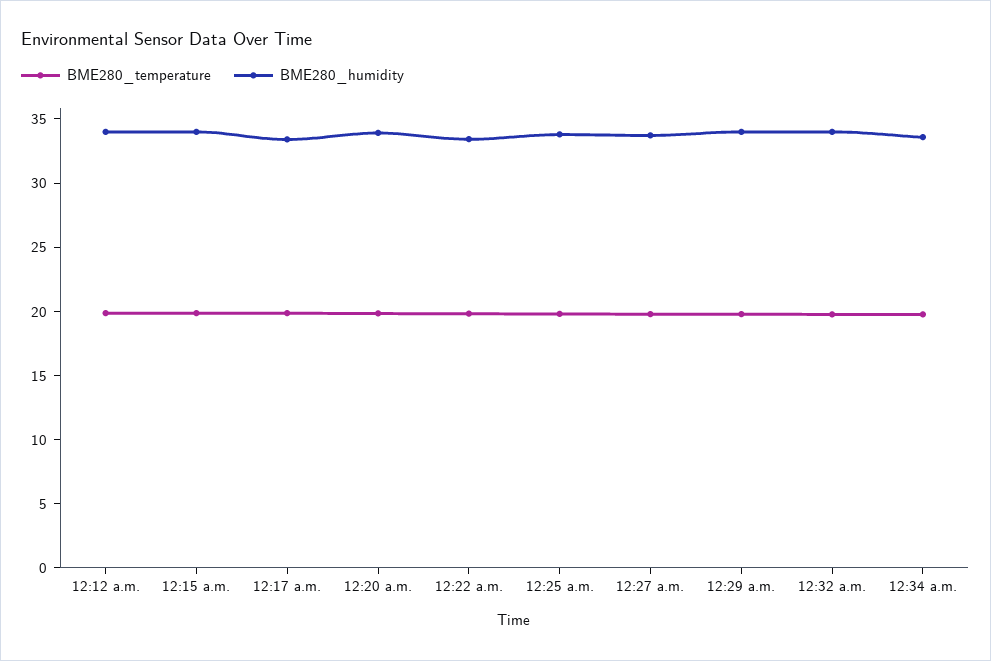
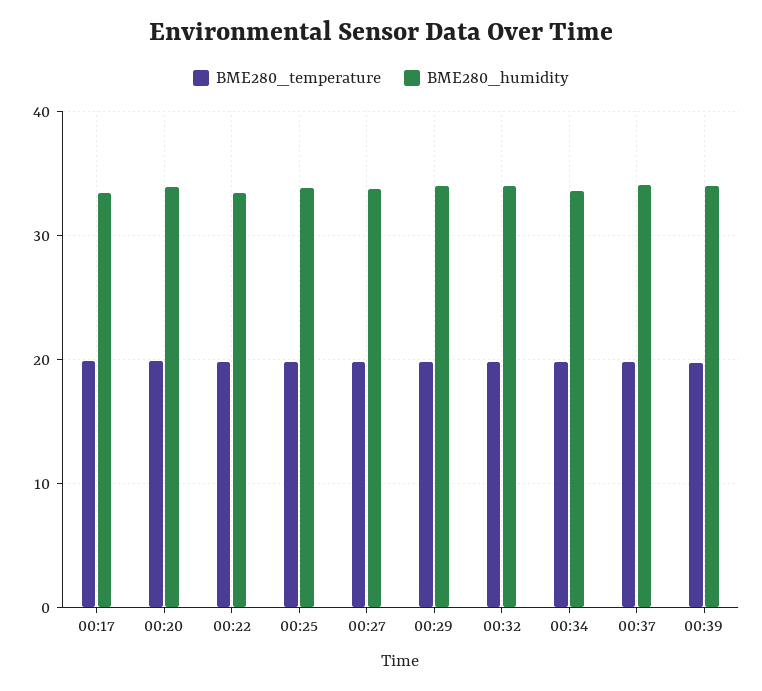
BME280_temperature, 12:12 a.m.: 20 -> none
BME280_humidity, 12:12 a.m.: 34 -> none
BME280_temperature, 12:15 a.m.: 20 -> none
BME280_humidity, 12:15 a.m.: 34 -> none
BME280_temperature, 00:37: none -> 20
BME280_humidity, 00:37: none -> 34
BME280_temperature, 00:39: none -> 20
BME280_humidity, 00:39: none -> 34

